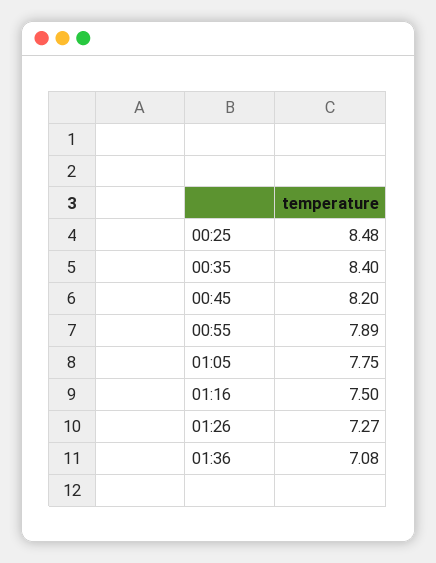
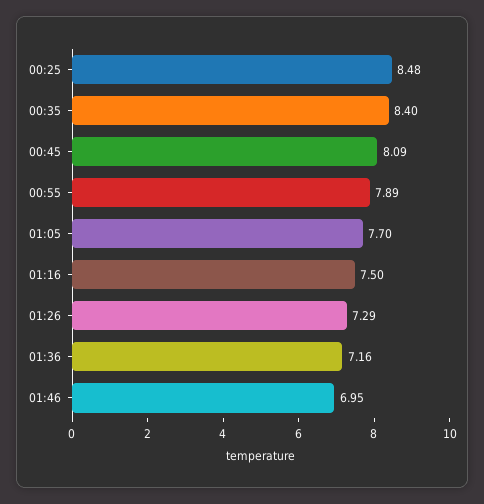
00:45: 8.2 -> 8.09
01:05: 7.75 -> 7.7
01:26: 7.27 -> 7.29
01:36: 7.08 -> 7.16
01:46: none -> 6.95

